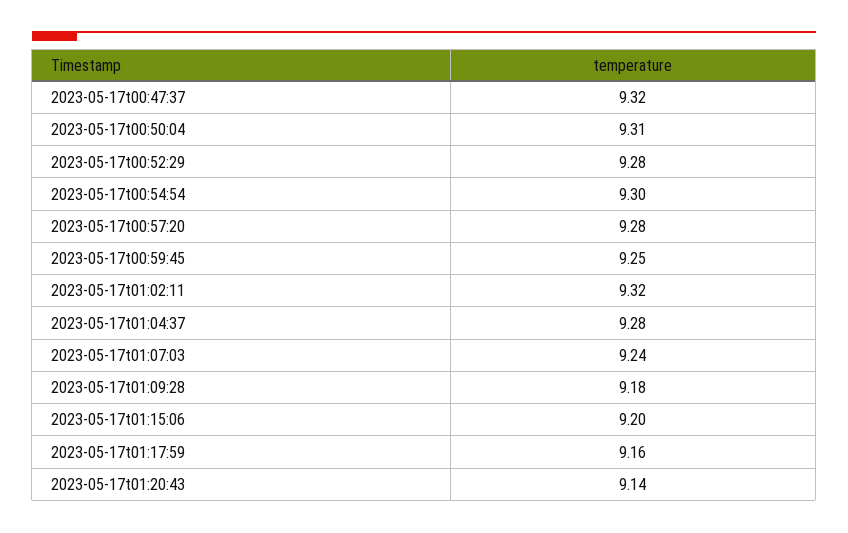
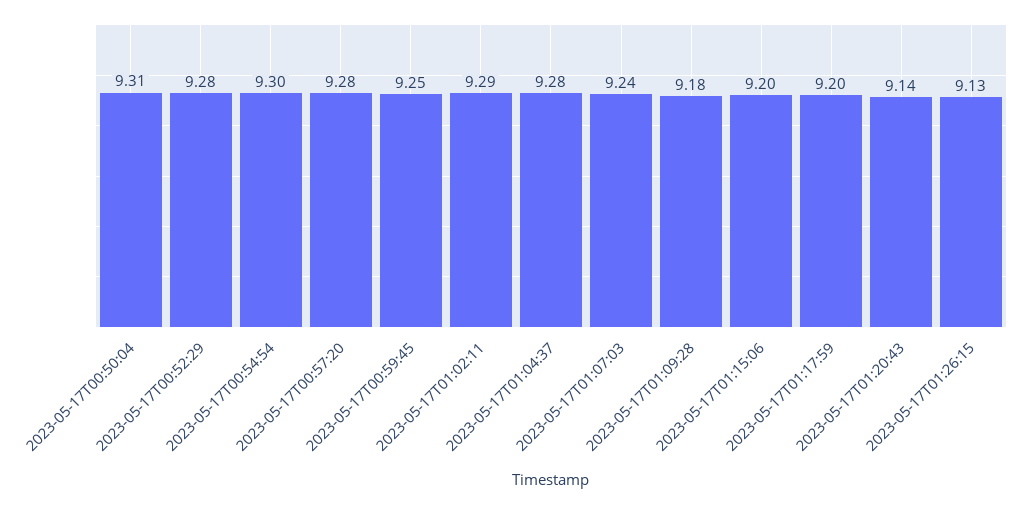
2023-05-17t00:47:37: 9.32 -> none
2023-05-17t01:02:11: 9.32 -> 9.29
2023-05-17t01:17:59: 9.16 -> 9.2
2023-05-17T01:26:15: none -> 9.13

